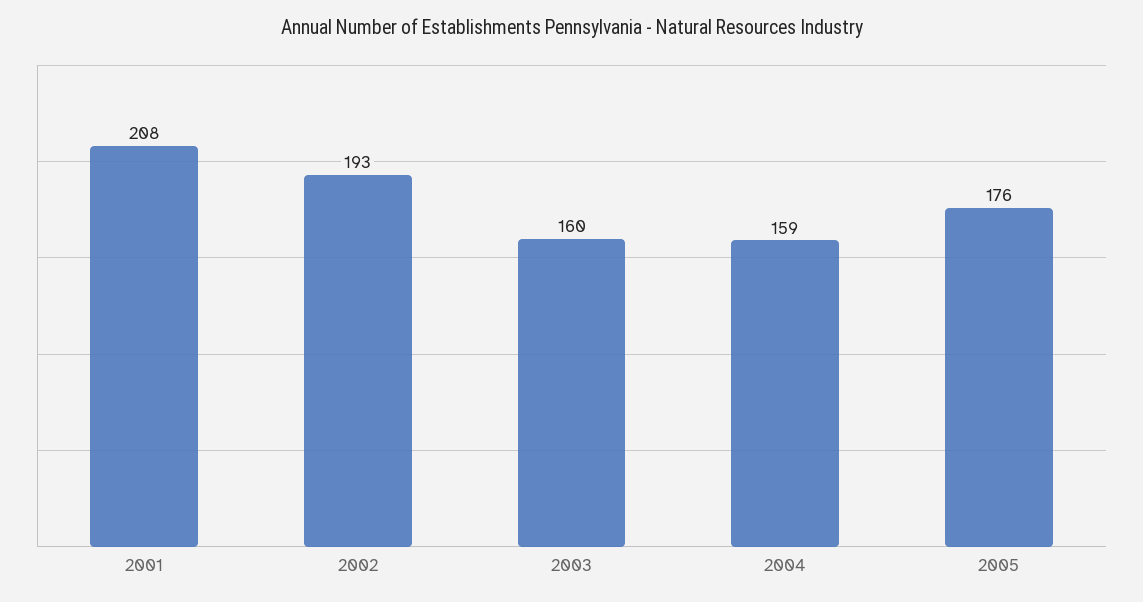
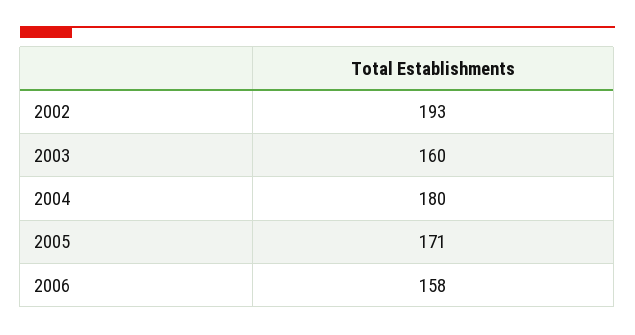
2001: 208 -> none
2004: 159 -> 180
2005: 176 -> 171
2006: none -> 158

